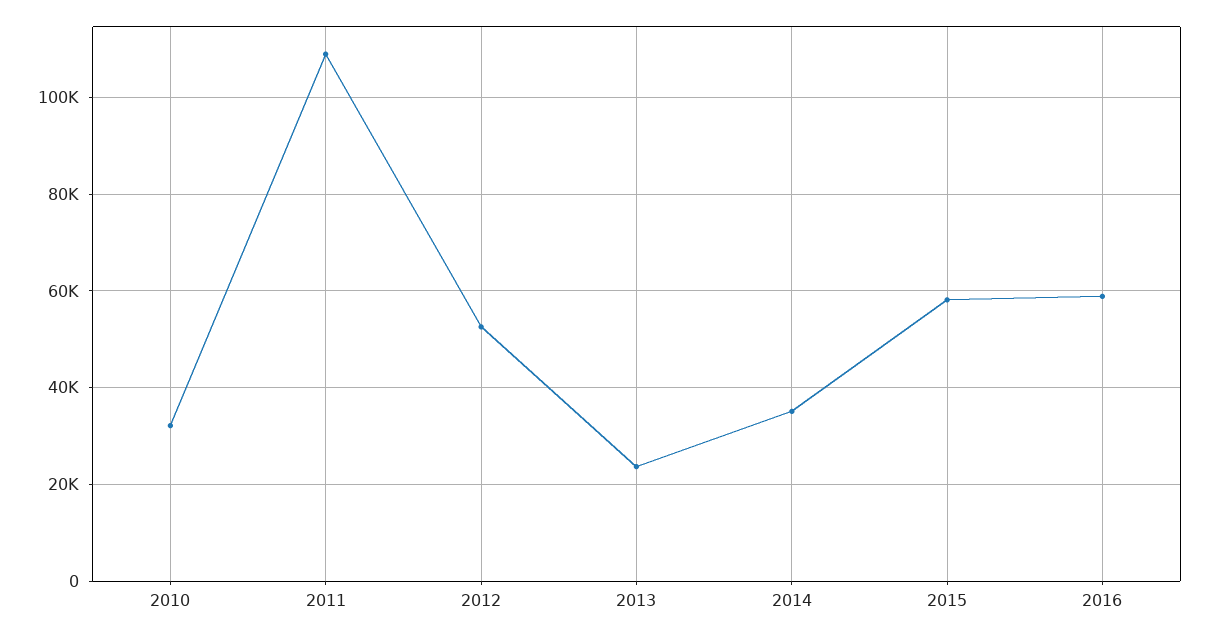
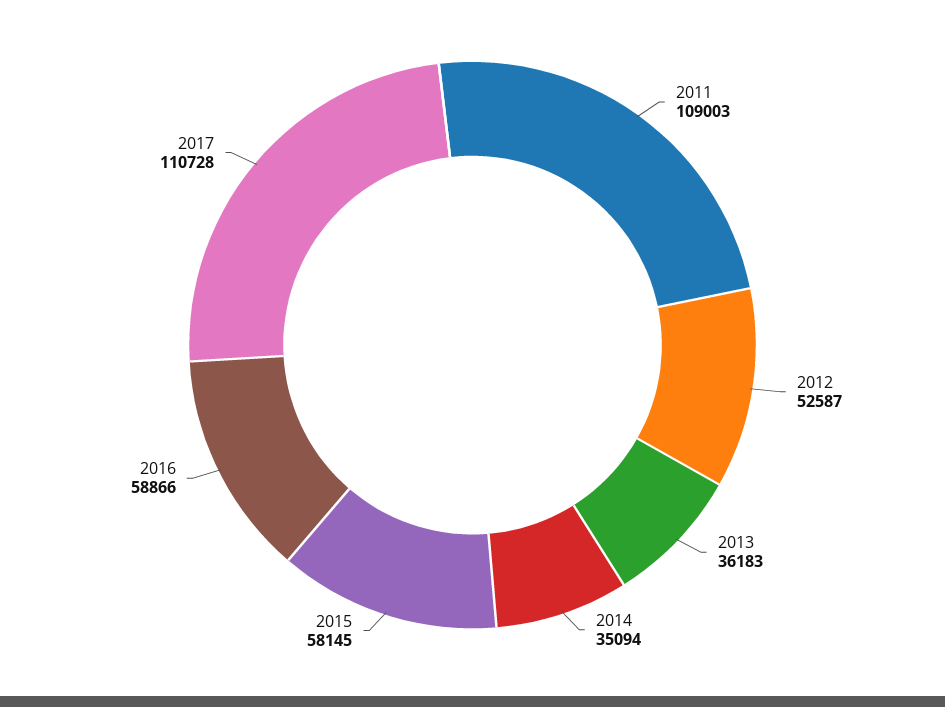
2010: 32000 -> none
2013: 24000 -> 36183
2017: none -> 110728

